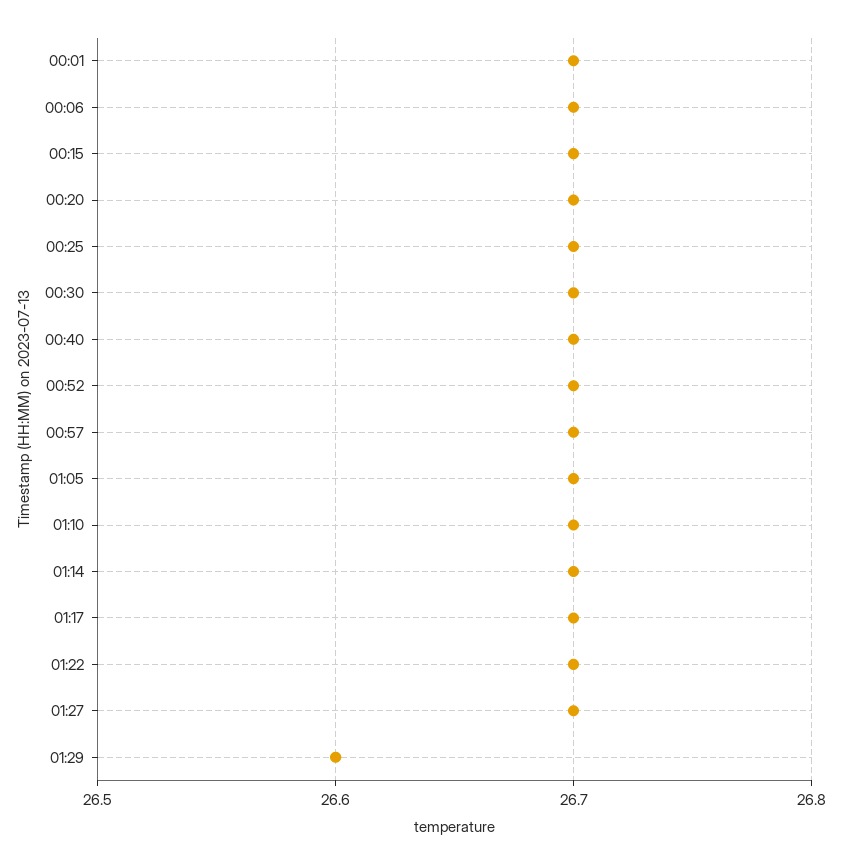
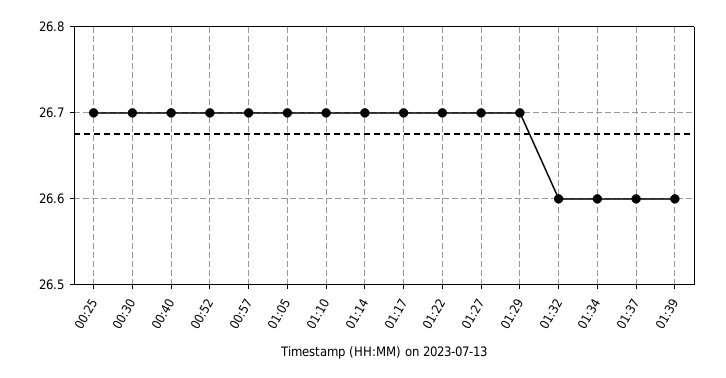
00:01: 26.7 -> none
00:06: 26.7 -> none
00:15: 26.7 -> none
00:20: 26.7 -> none
01:29: 26.6 -> 26.7
01:32: none -> 26.6
01:34: none -> 26.6
01:37: none -> 26.6
01:39: none -> 26.6

